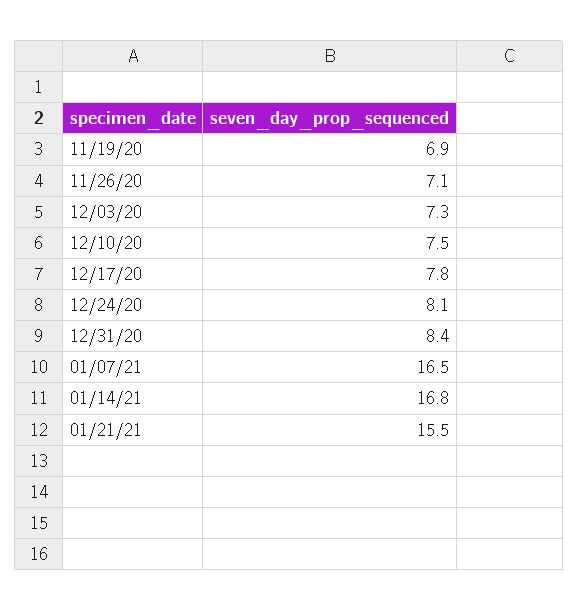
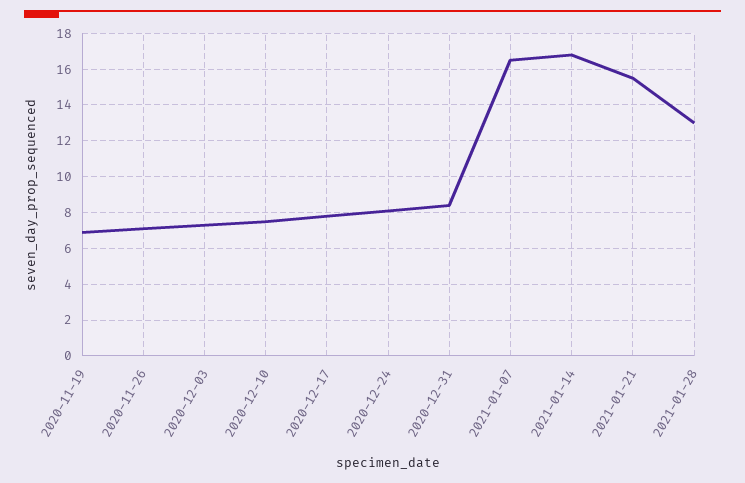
2021-01-28: none -> 13

